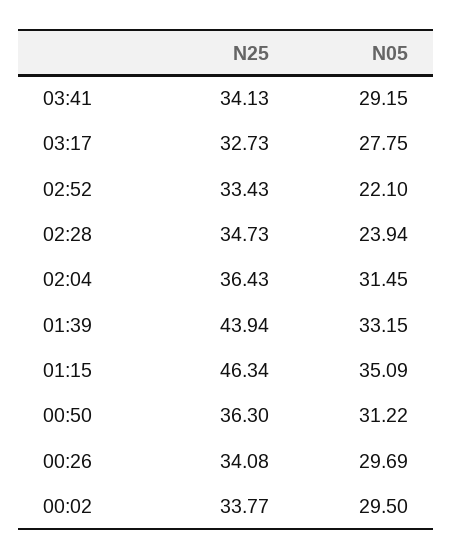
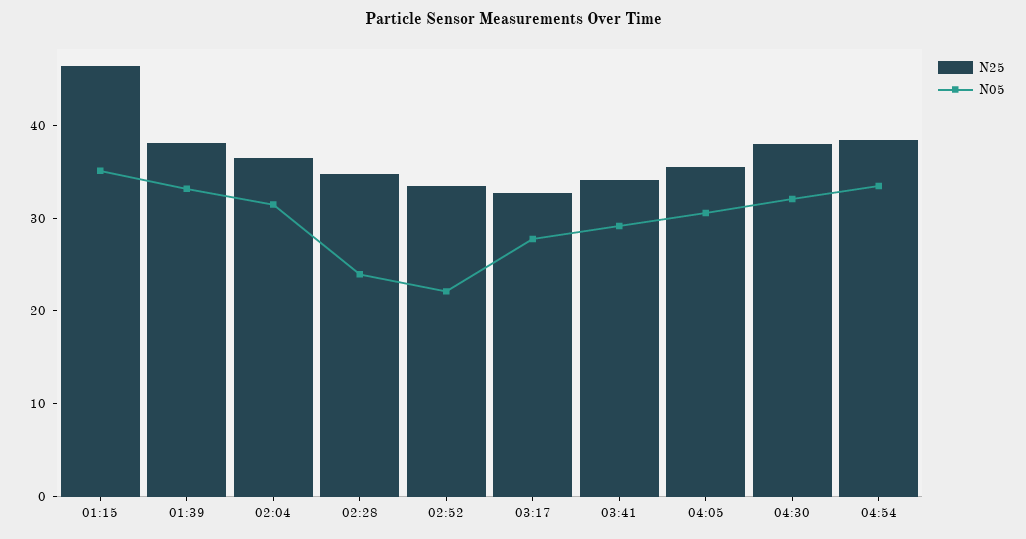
N25, 01:39: 43.94 -> 38
N25, 00:50: 36.3 -> none
N05, 00:50: 31.22 -> none
N25, 00:26: 34.08 -> none
N05, 00:26: 29.69 -> none
N25, 00:02: 33.77 -> none
N05, 00:02: 29.5 -> none
N25, 04:05: none -> 36
N05, 04:05: none -> 30
N25, 04:30: none -> 38
N05, 04:30: none -> 32
N25, 04:54: none -> 38
N05, 04:54: none -> 34

